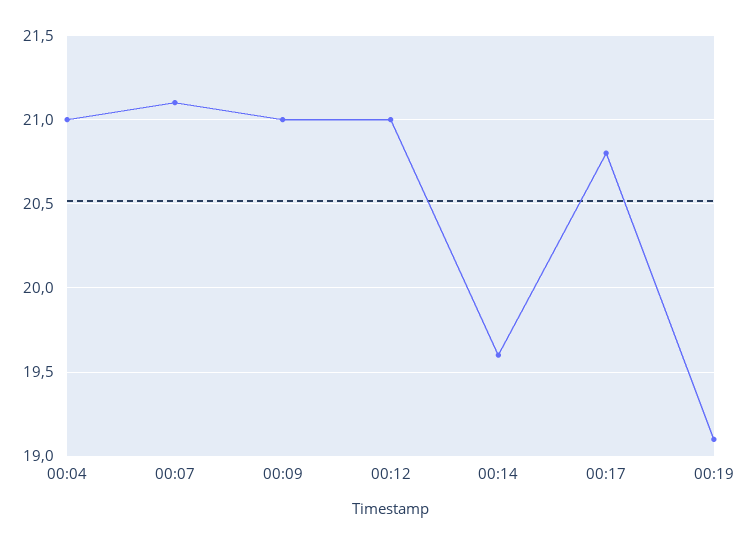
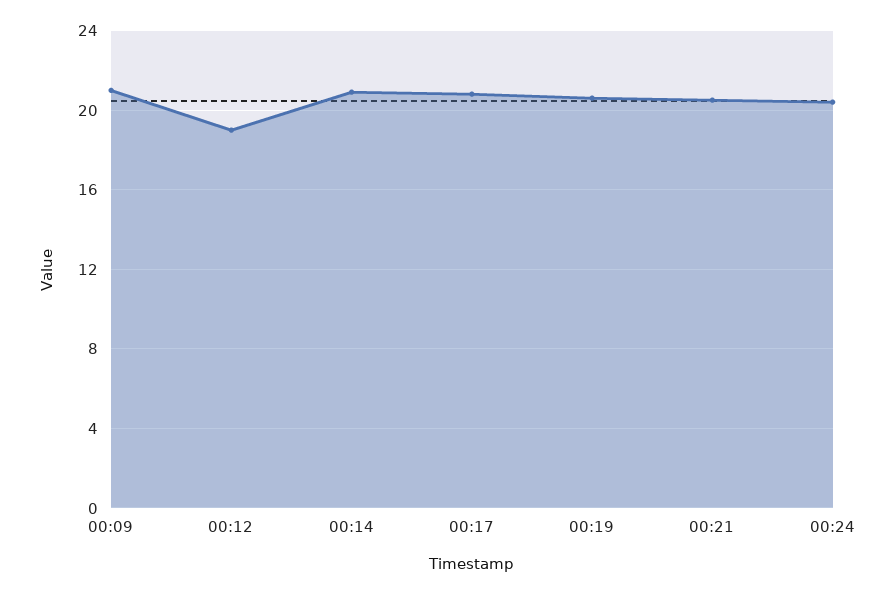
00:04: 21 -> none
00:07: 21.1 -> none
00:12: 21 -> 19
00:14: 19.6 -> 21
00:19: 19.1 -> 20.5
00:21: none -> 20.5
00:24: none -> 20.5

